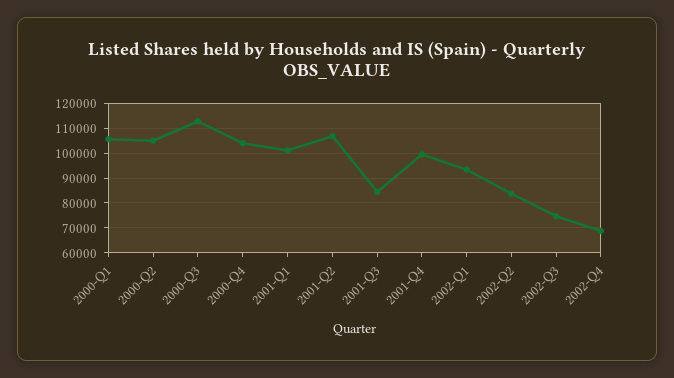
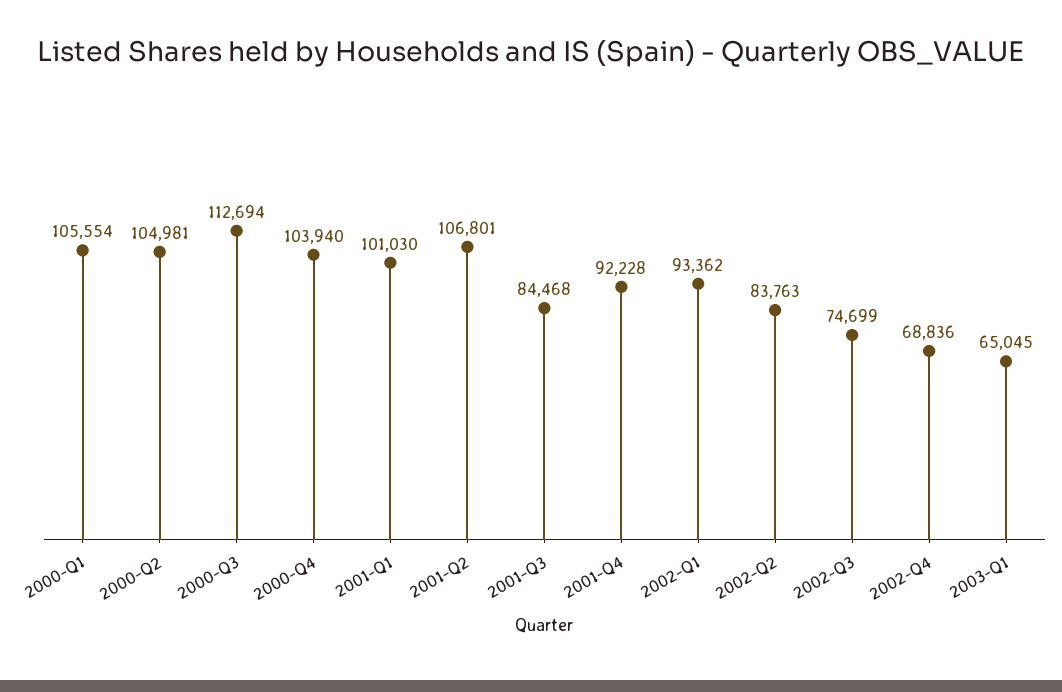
2001-Q4: 100000 -> 92228
2003-Q1: none -> 65045

